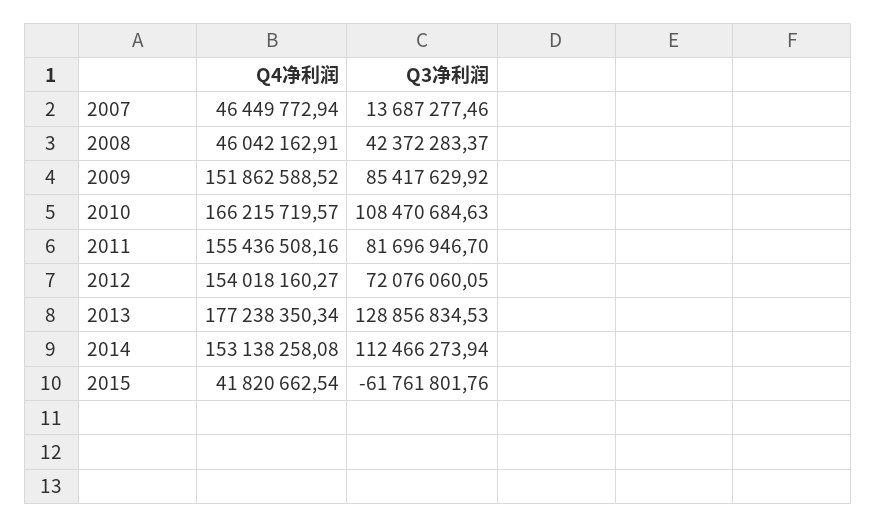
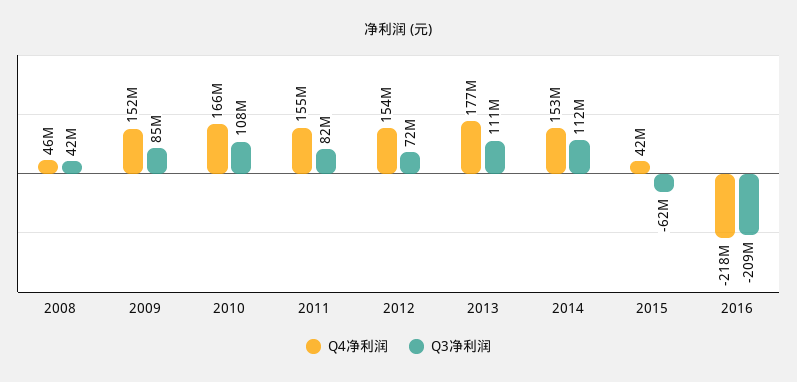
Q4净利润, 2007: 46449772.94 -> none
Q3净利润, 2007: 13687277.46 -> none
Q3净利润, 2013: 128856834.53 -> 111000000
Q4净利润, 2016: none -> -218000000
Q3净利润, 2016: none -> -209000000

